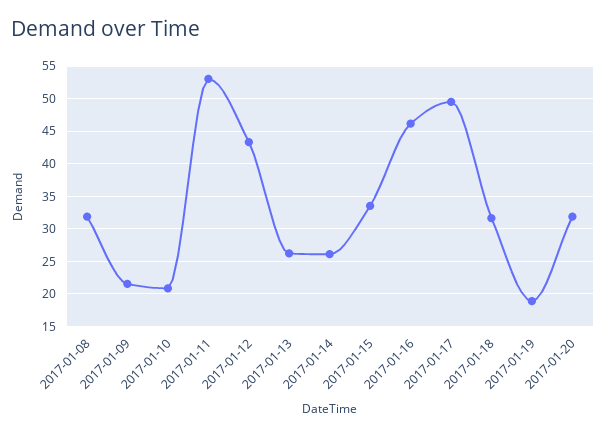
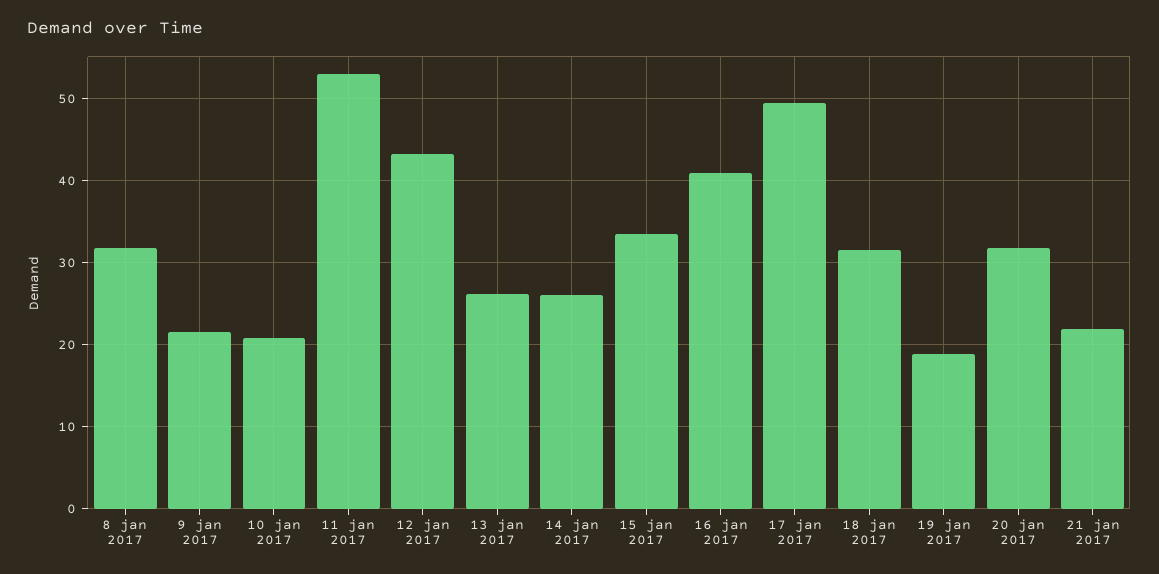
2017-01-16: 46 -> 41
21 jan 2017: none -> 22

